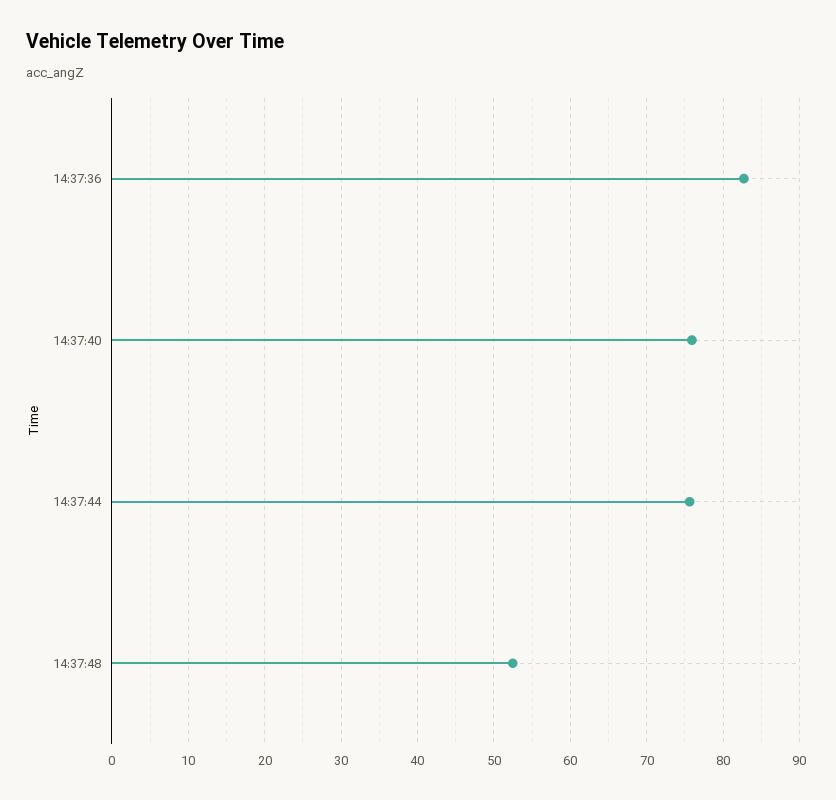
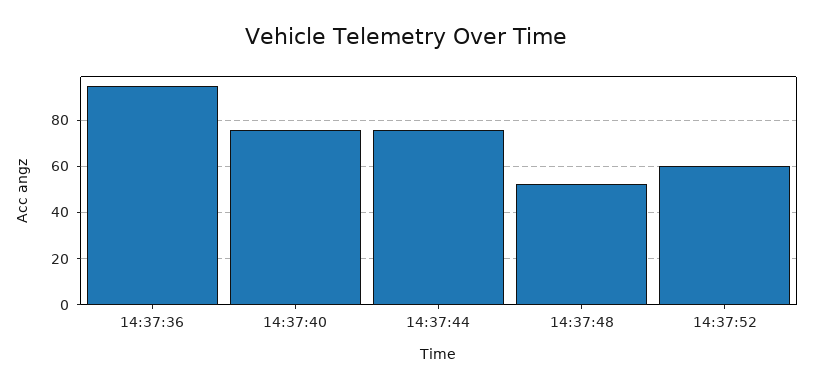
14:37:36: 83 -> 95
14:37:52: none -> 60

